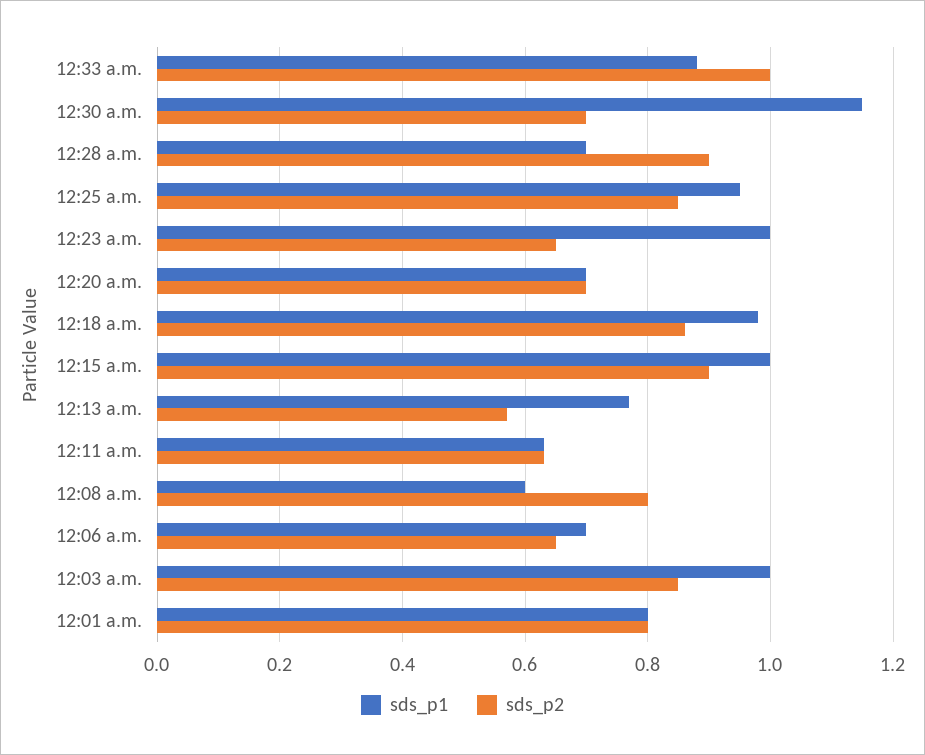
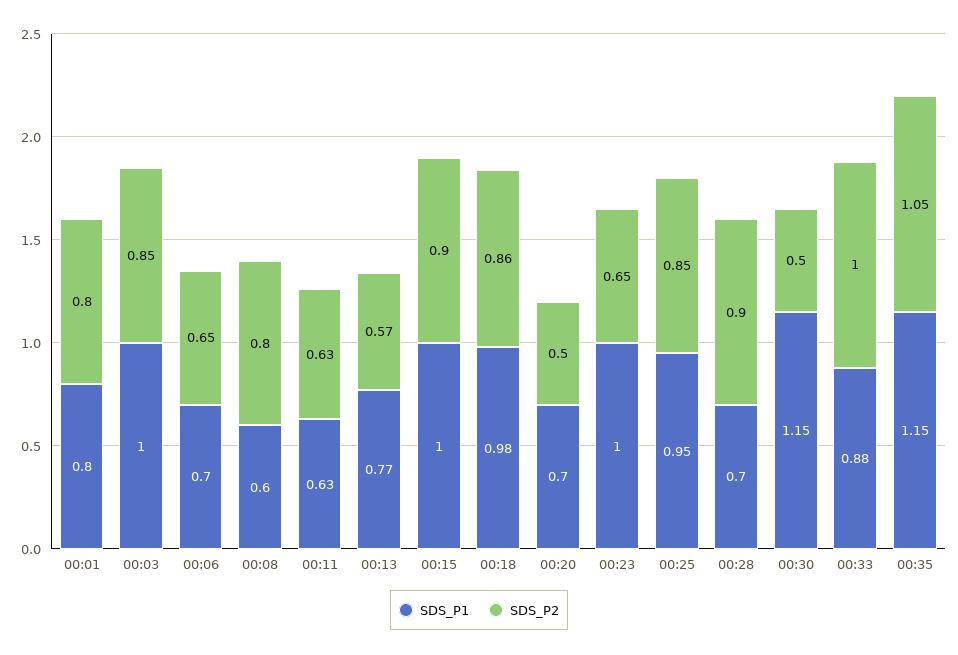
sds_p2, 12:30 a.m.: 0.7 -> 0.5
sds_p2, 12:20 a.m.: 0.7 -> 0.5
sds_p1, 00:35: none -> 1.15
sds_p2, 00:35: none -> 1.05

